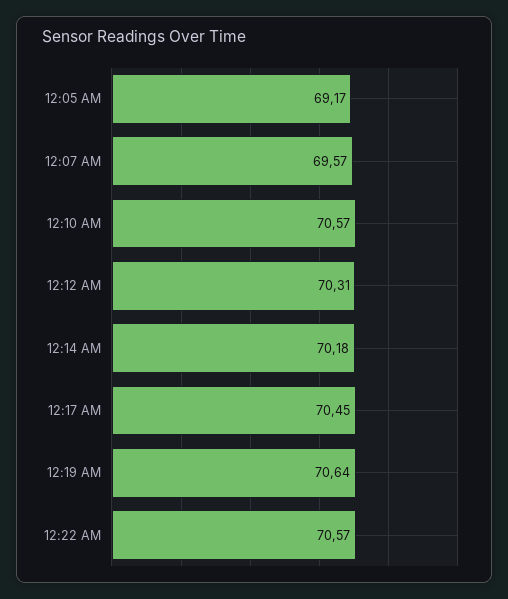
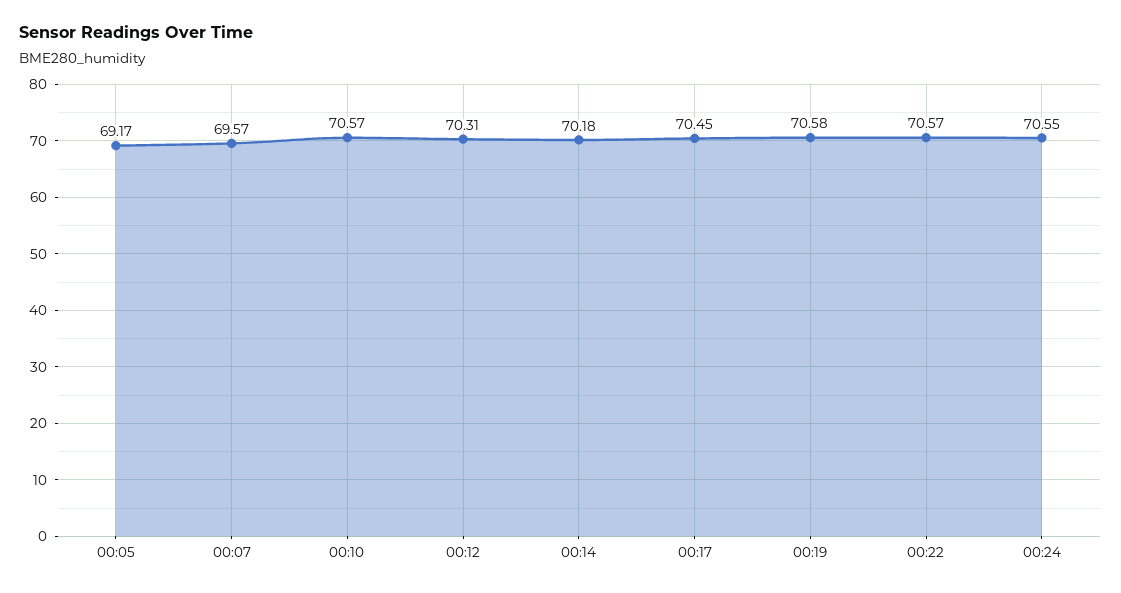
12:19 AM: 70.64 -> 70.58
00:24: none -> 70.55

